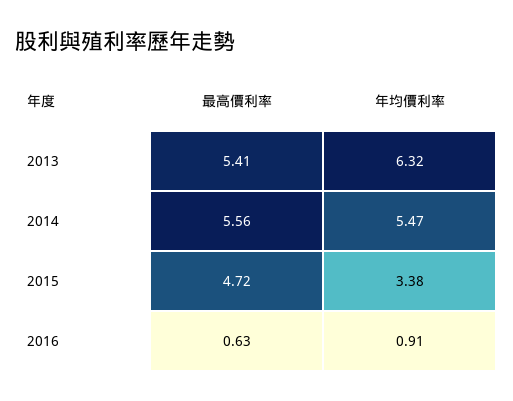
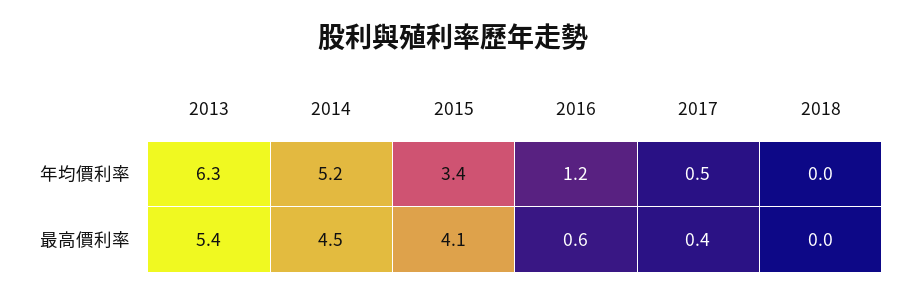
最高價利率, 2014: 5.56 -> 4.5
年均價利率, 2014: 5.47 -> 5.2
最高價利率, 2015: 4.72 -> 4.1
年均價利率, 2016: 0.91 -> 1.2
年均價利率, 2017: none -> 0.5
年均價利率, 2018: none -> 0
最高價利率, 2017: none -> 0.4
最高價利率, 2018: none -> 0

